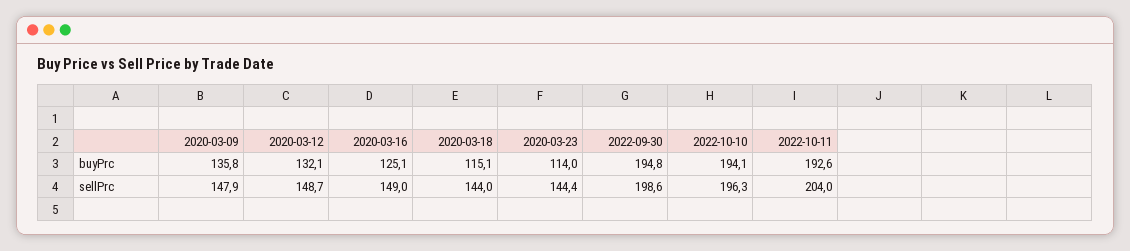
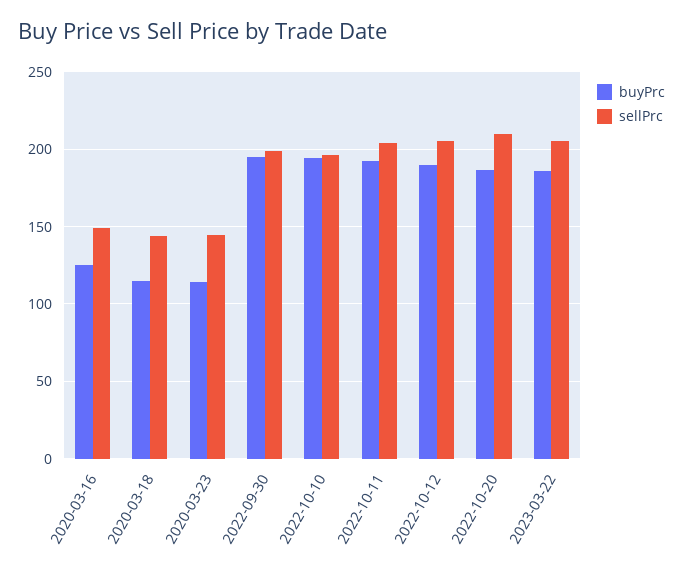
buyPrc, 2020-03-09: 135.8 -> none
buyPrc, 2020-03-12: 132.1 -> none
sellPrc, 2020-03-09: 147.9 -> none
sellPrc, 2020-03-12: 148.7 -> none
buyPrc, 2022-10-12: none -> 190
sellPrc, 2022-10-12: none -> 205
buyPrc, 2022-10-20: none -> 185
sellPrc, 2022-10-20: none -> 210
buyPrc, 2023-03-22: none -> 185
sellPrc, 2023-03-22: none -> 205

